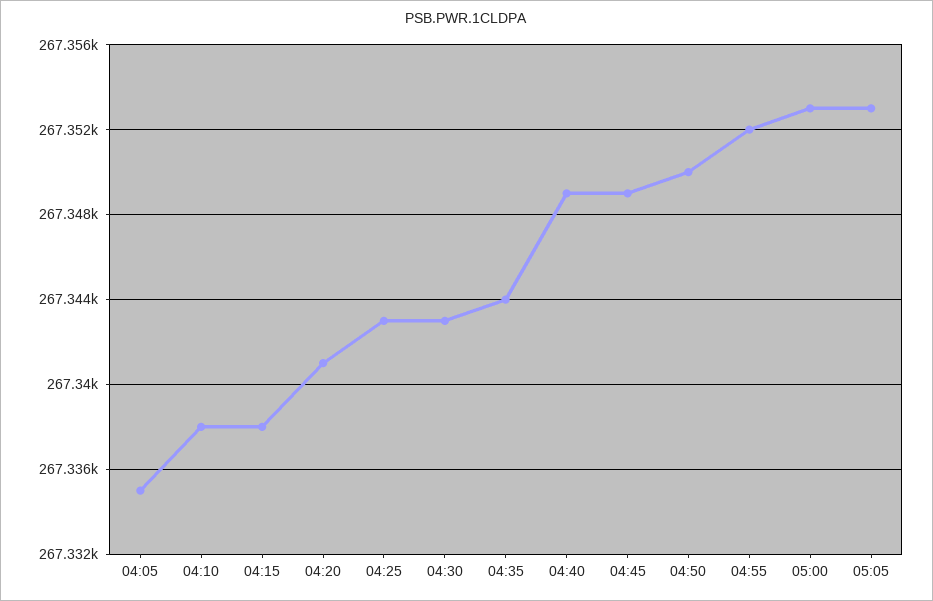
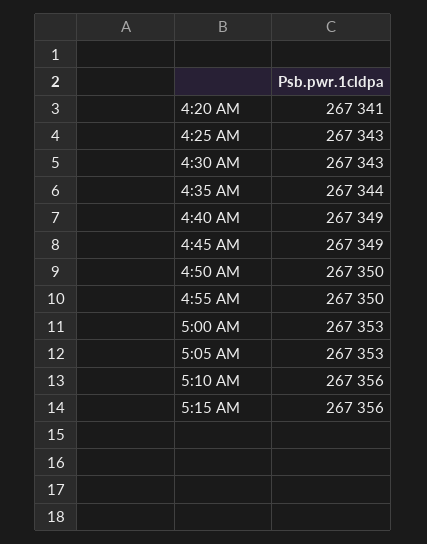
04:05: 267335 -> none
04:10: 267338 -> none
04:15: 267338 -> none
04:55: 267352 -> 267350
5:10 AM: none -> 267356
5:15 AM: none -> 267356

